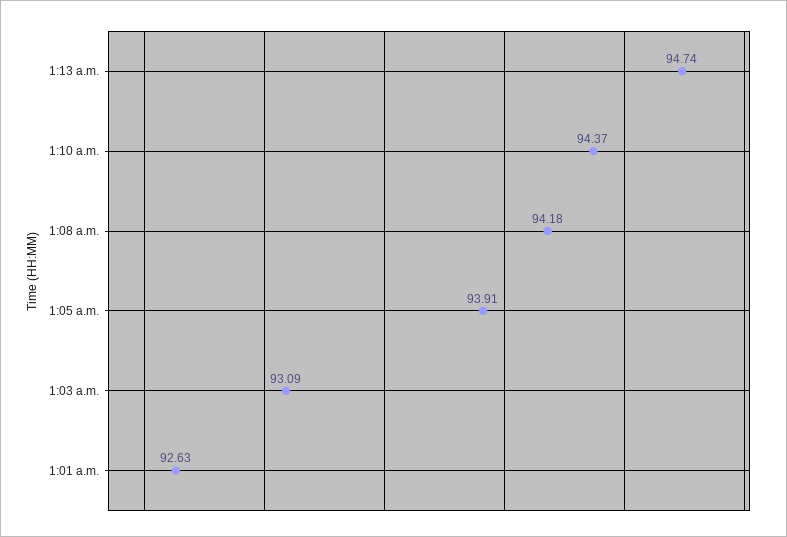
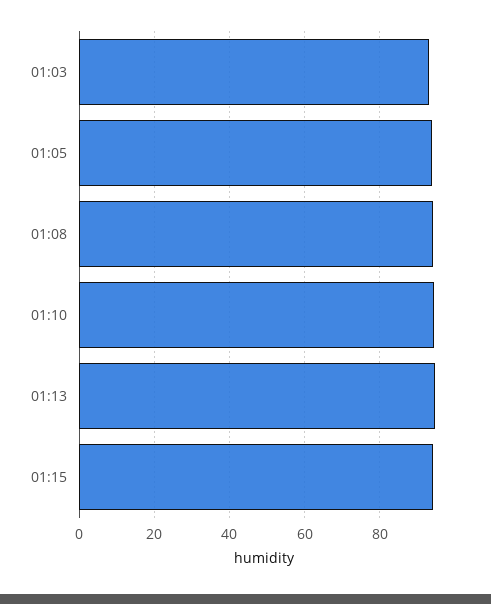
1:01 a.m.: 92.63 -> none
01:15: none -> 94

